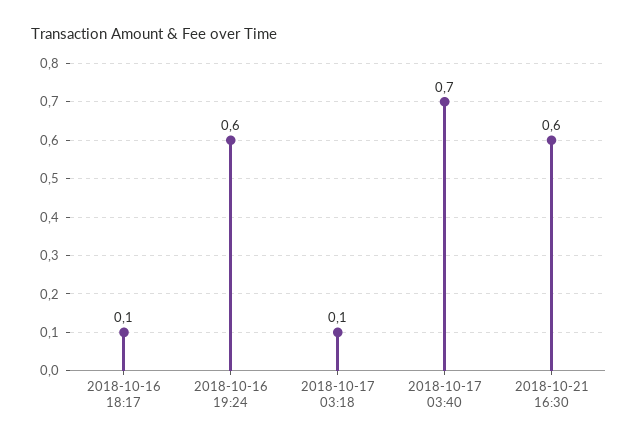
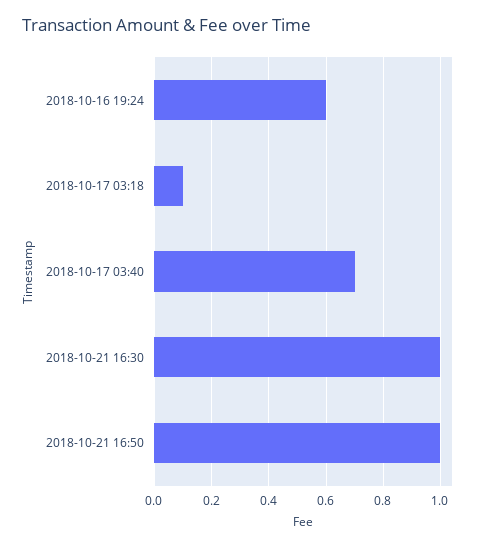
2018-10-16 18:17: 0.1 -> none
2018-10-21 16:30: 0.6 -> 1
2018-10-21 16:50: none -> 1

